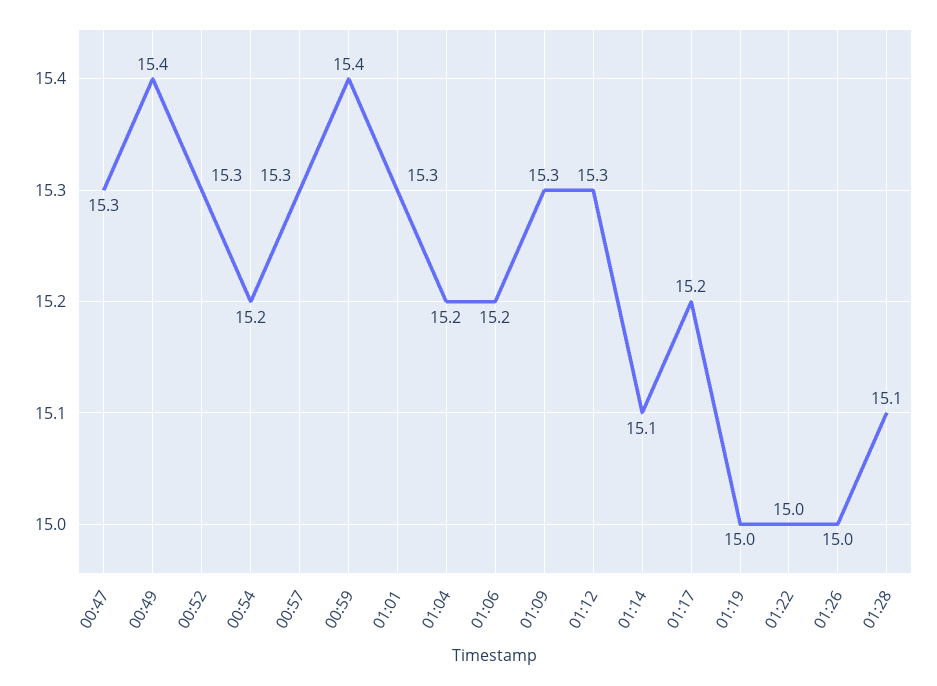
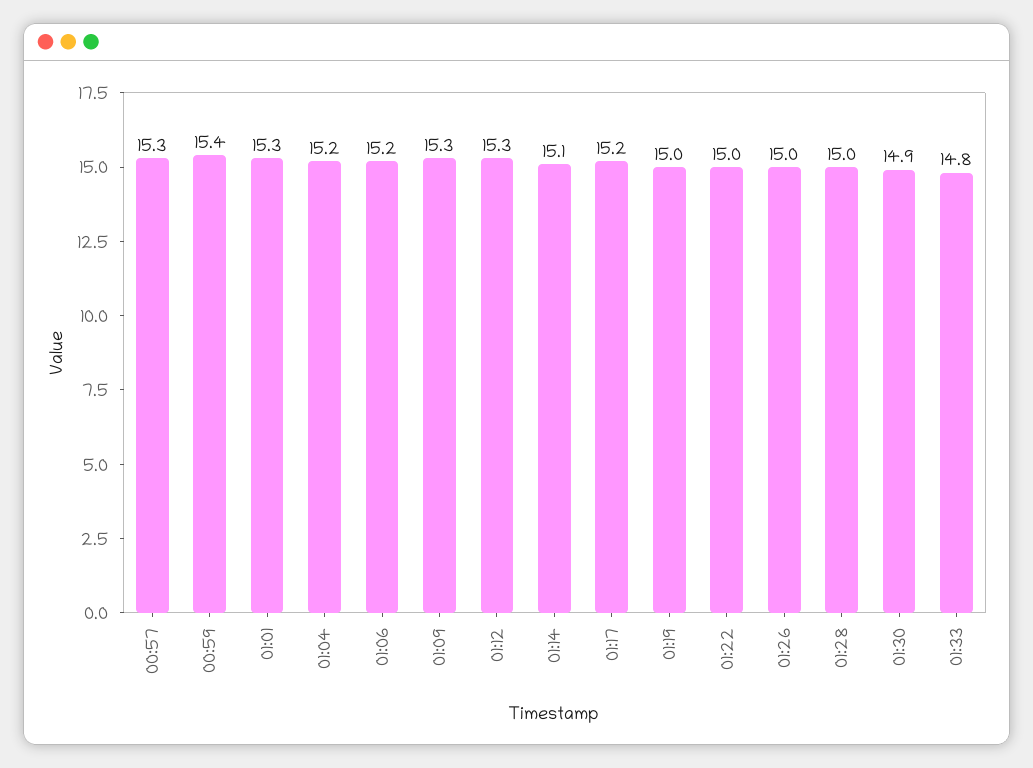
00:47: 15.3 -> none
00:49: 15.4 -> none
00:52: 15.3 -> none
00:54: 15.2 -> none
01:28: 15.1 -> 15
01:30: none -> 14.9
01:33: none -> 14.8

